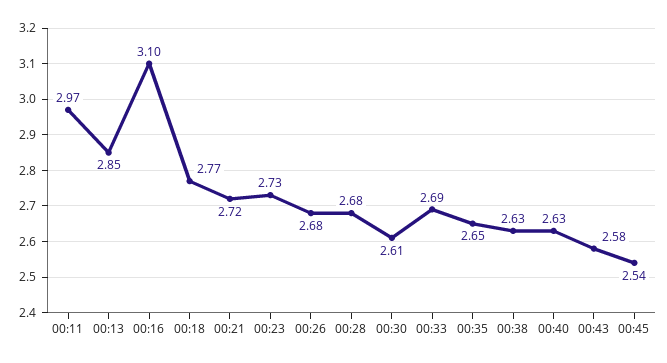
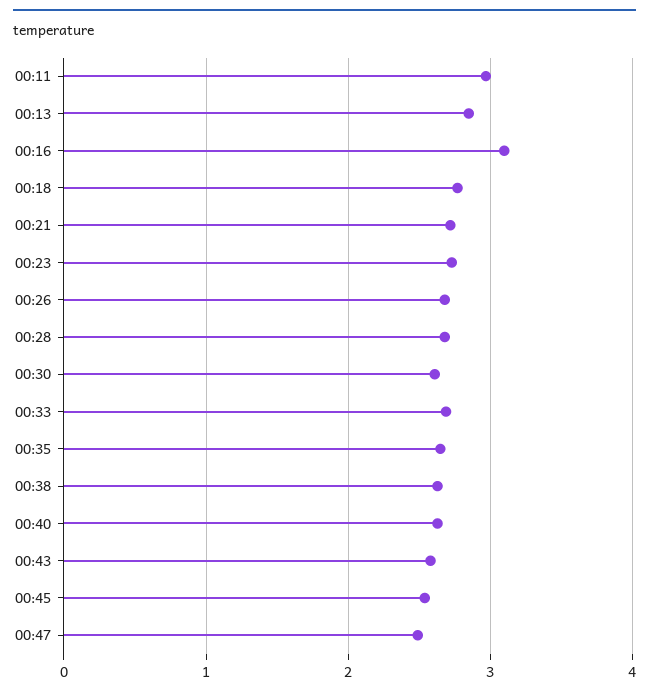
00:47: none -> 2.5

